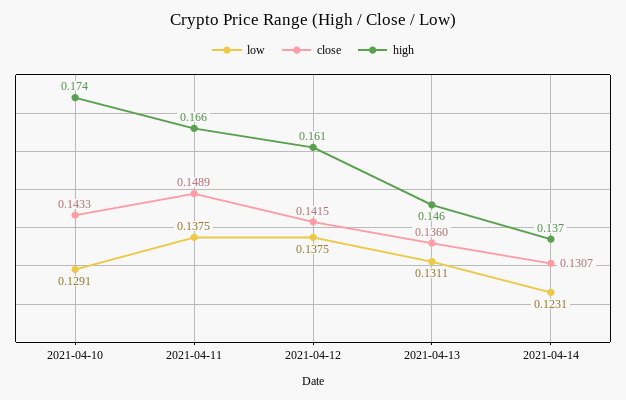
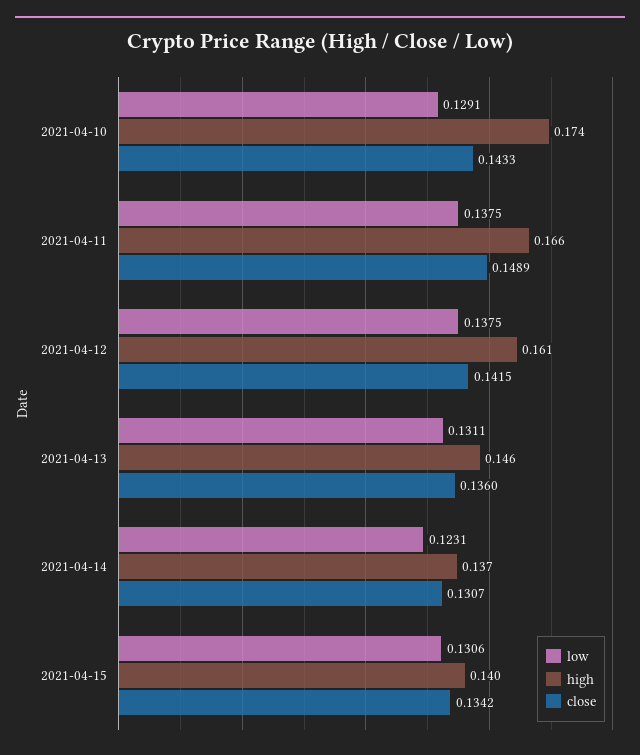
low, 2021-04-15: none -> 0.1306
high, 2021-04-15: none -> 0.14
close, 2021-04-15: none -> 0.1342

